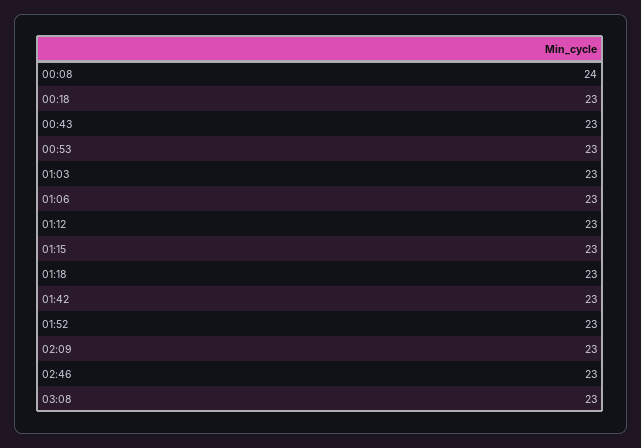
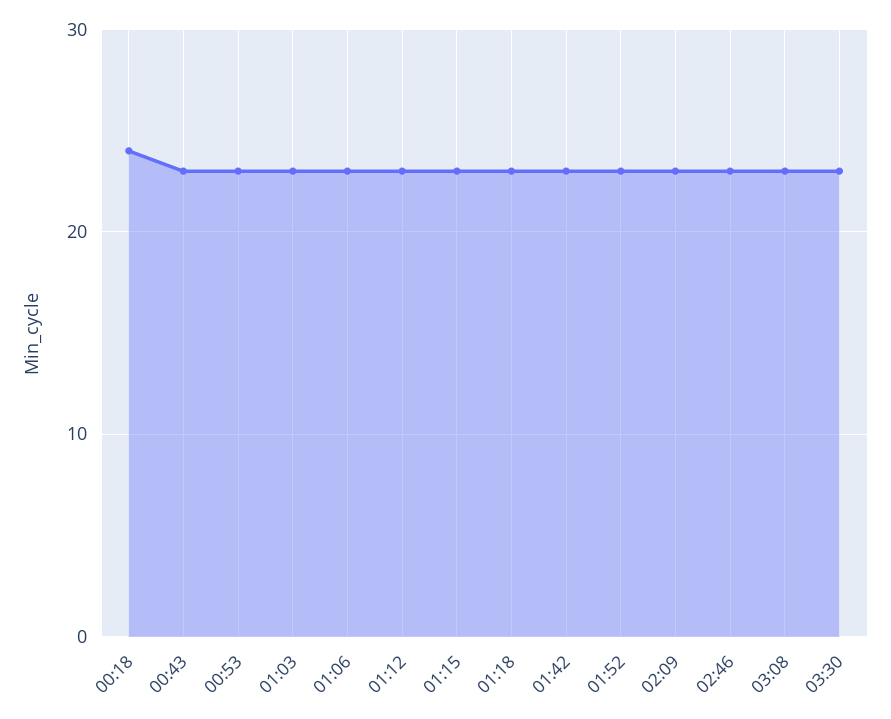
00:08: 24 -> none
00:18: 23 -> 24
03:30: none -> 23

